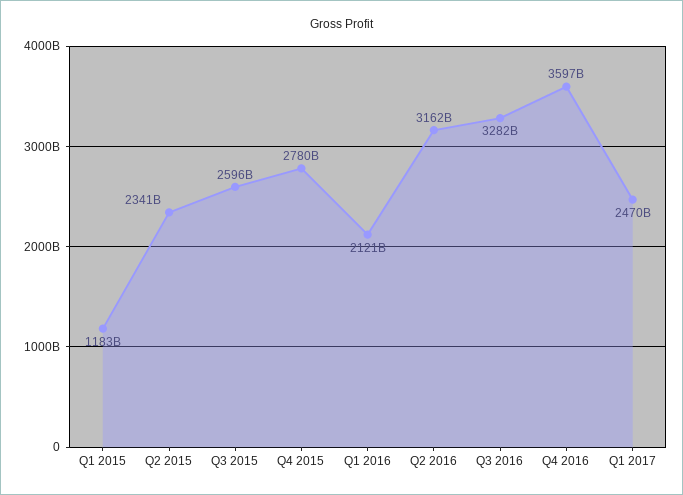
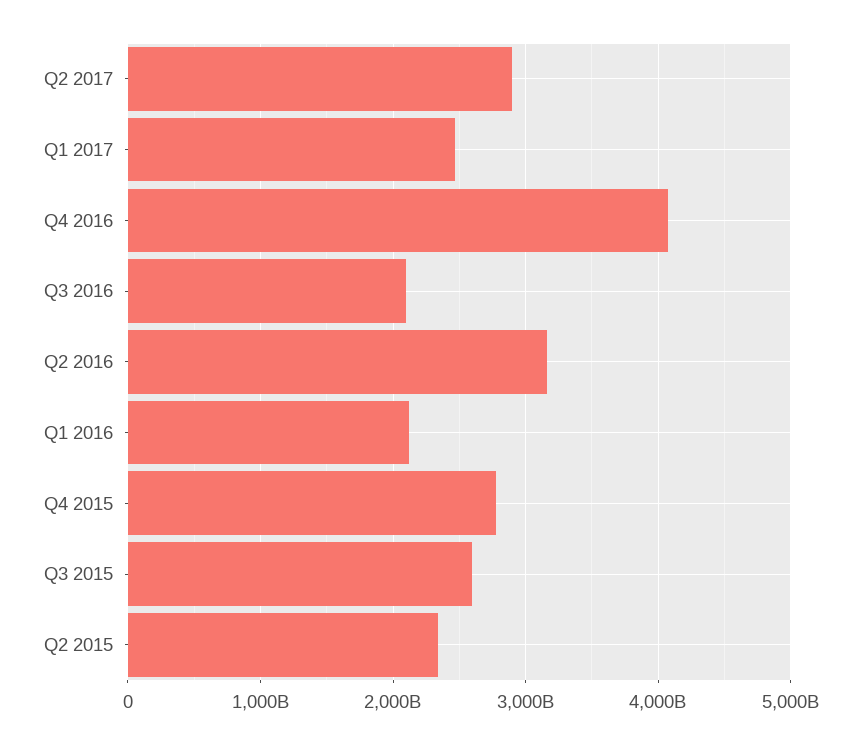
Q1 2015: 1183000000000 -> none
Q3 2016: 3282000000000 -> 2100000000000
Q4 2016: 3597000000000 -> 4100000000000
Q2 2017: none -> 2900000000000

